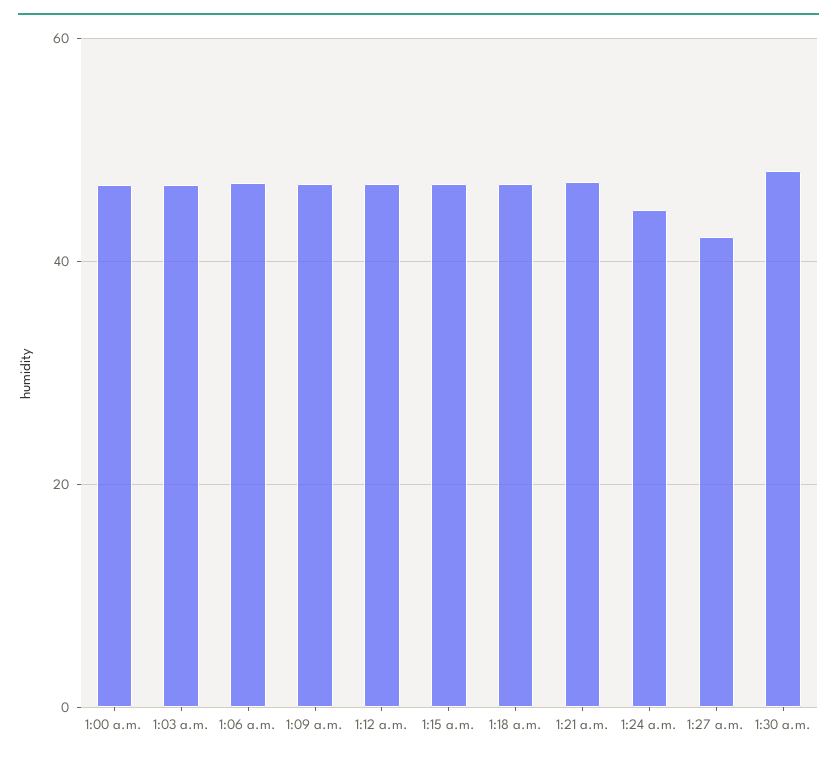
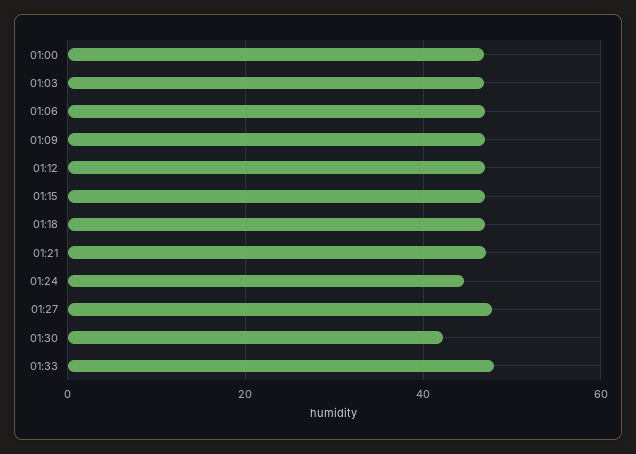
1:27 a.m.: 42 -> 48
1:30 a.m.: 48 -> 42
01:33: none -> 48

